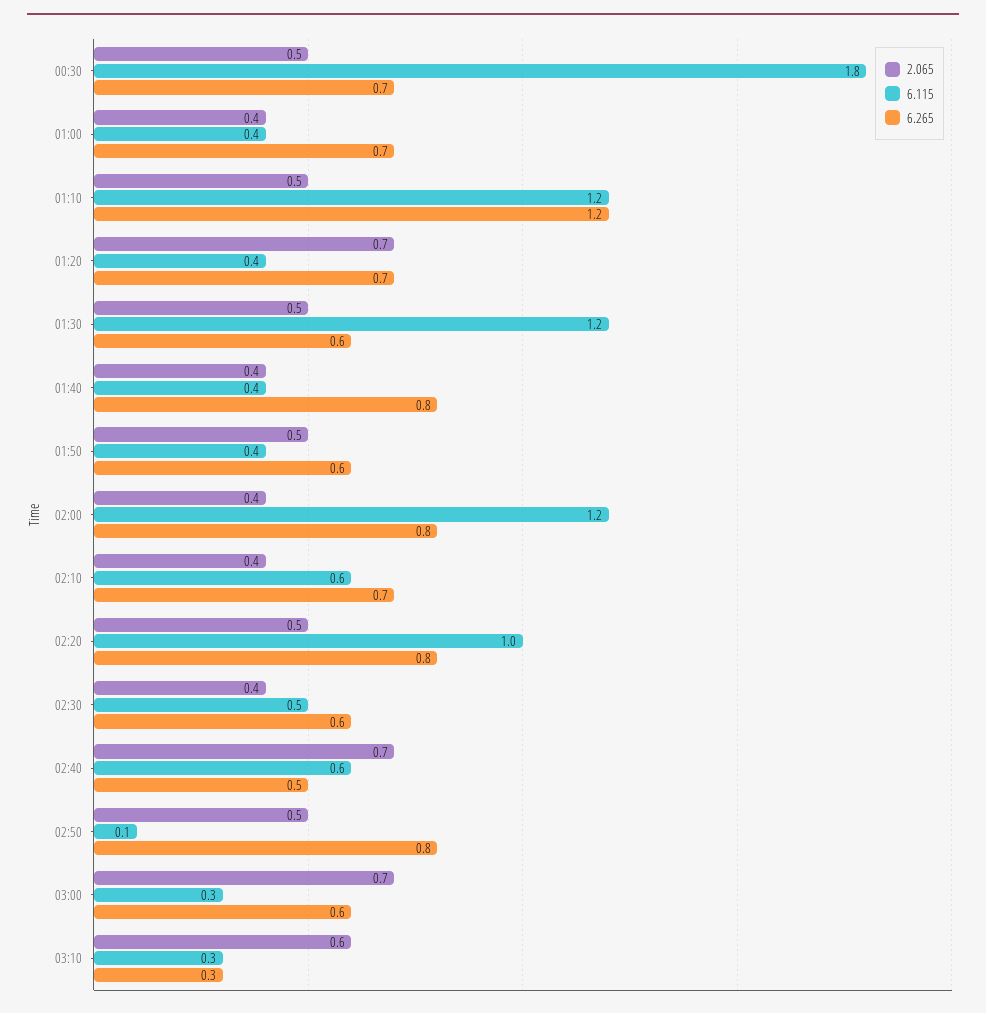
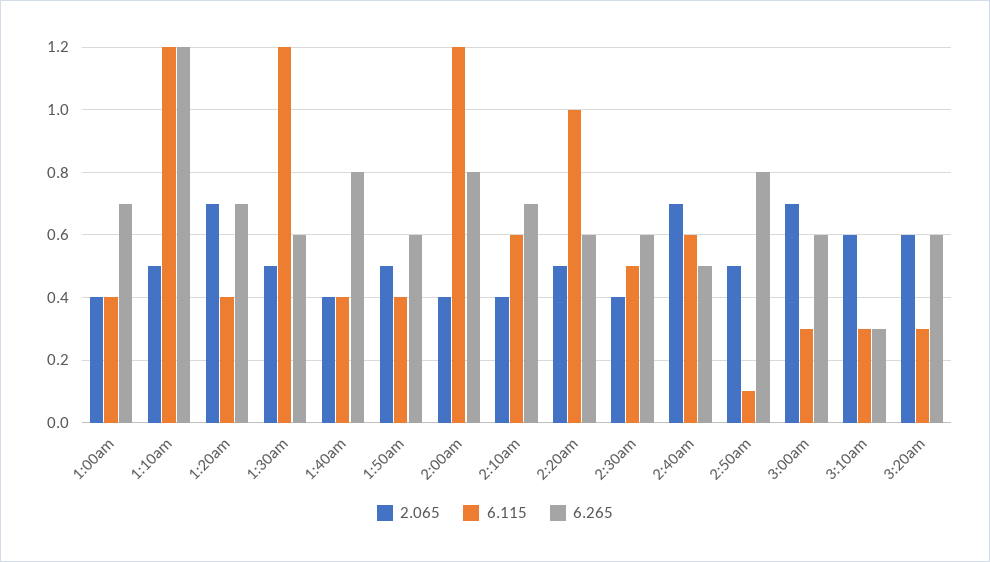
2.065, 00:30: 0.5 -> none
6.115, 00:30: 1.8 -> none
6.265, 00:30: 0.7 -> none
6.265, 02:20: 0.8 -> 0.6
2.065, 3:20am: none -> 0.6
6.115, 3:20am: none -> 0.3
6.265, 3:20am: none -> 0.6

